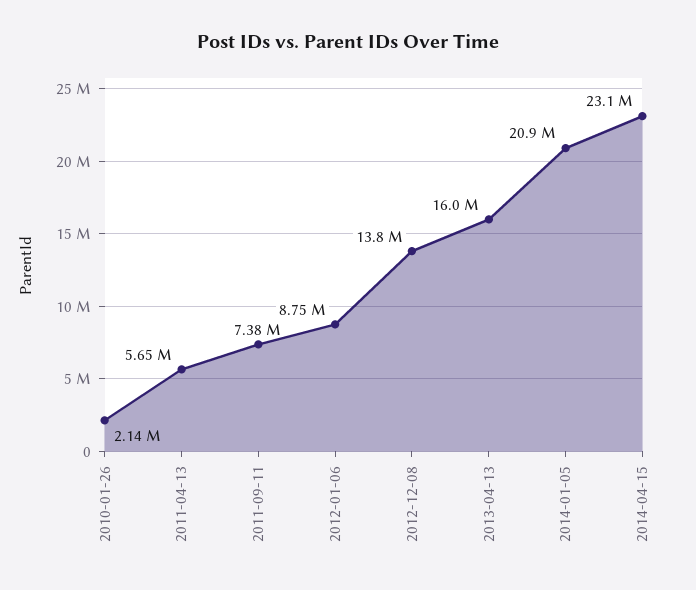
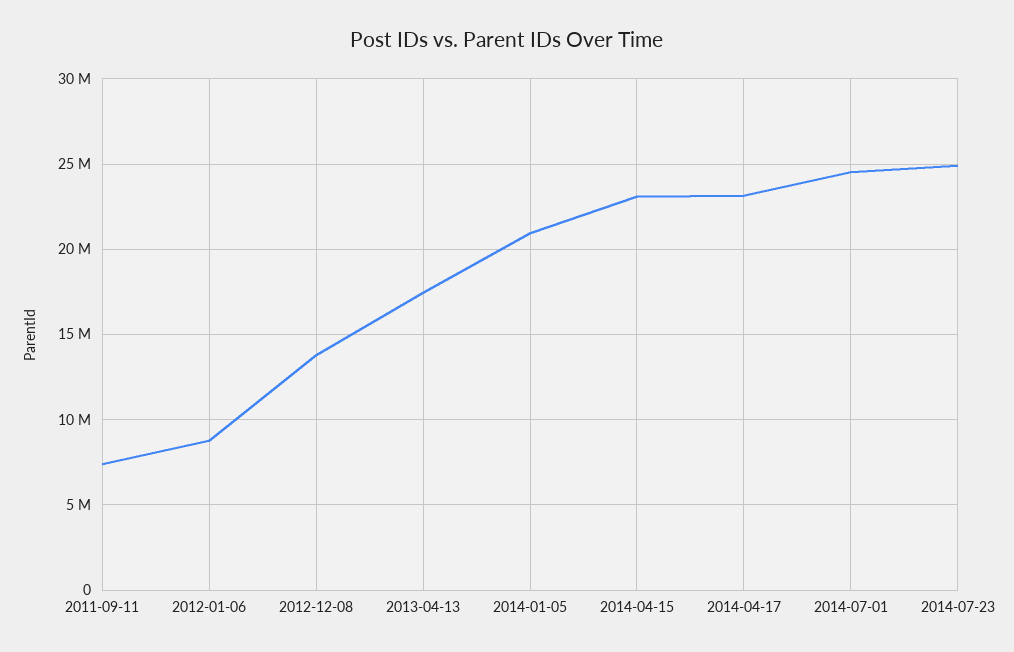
2010-01-26: 2140000 -> none
2011-04-13: 5650000 -> none
2013-04-13: 16000000 -> 17500000
2014-04-17: none -> 23000000
2014-07-01: none -> 24500000
2014-07-23: none -> 25000000

